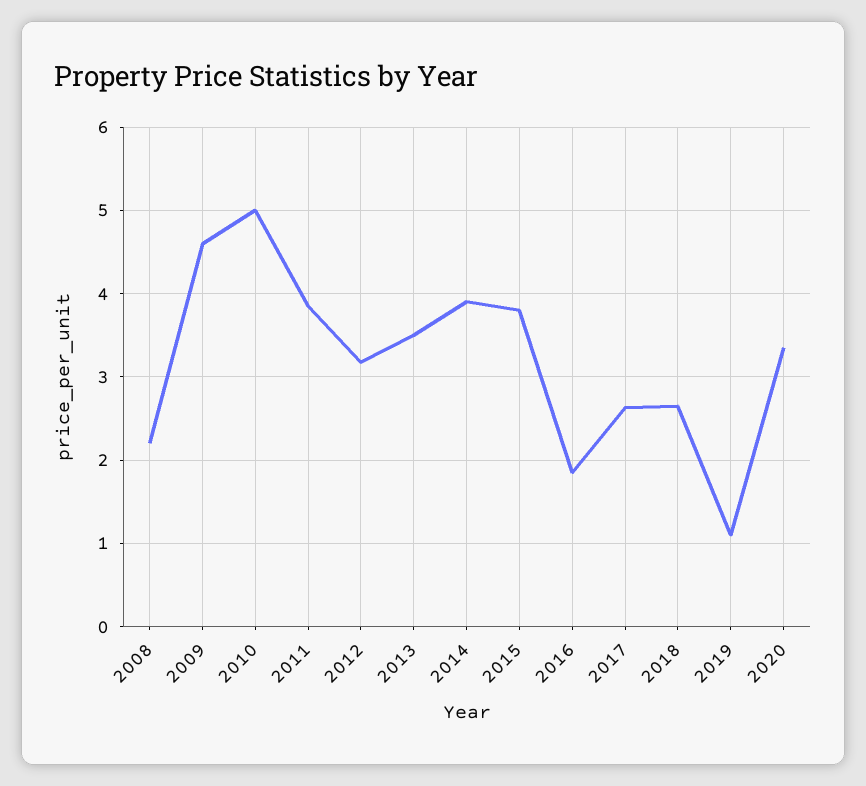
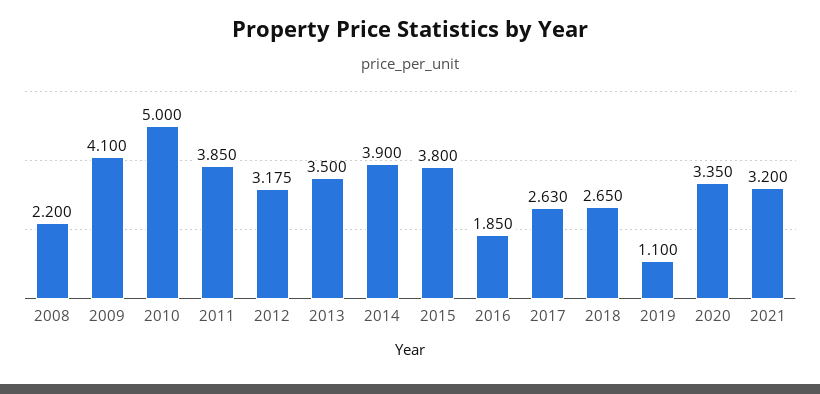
2009: 4.6 -> 4.1
2021: none -> 3.2

